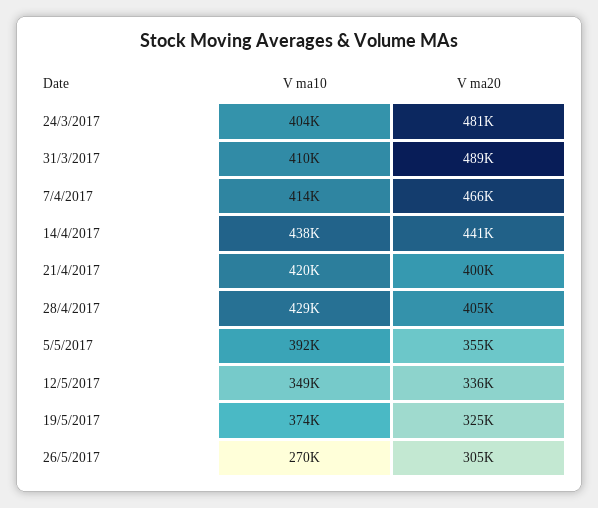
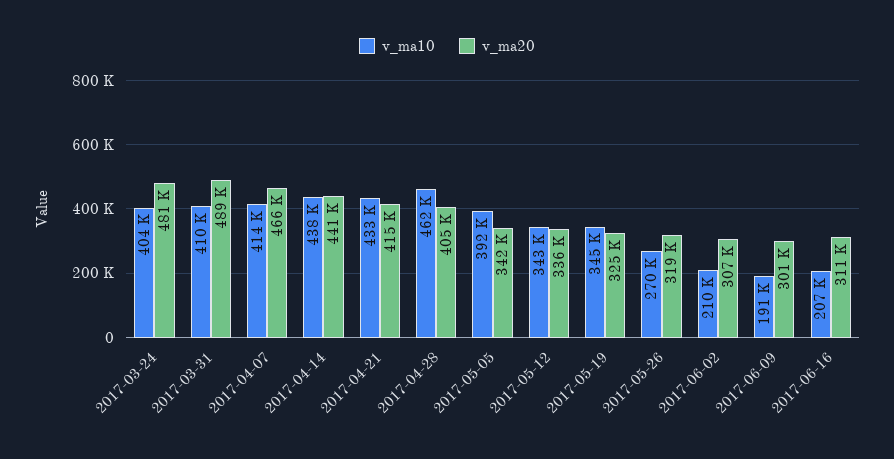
V ma10, 21/4/2017: 420000 -> 433000
V ma20, 21/4/2017: 400000 -> 415000
V ma10, 28/4/2017: 429000 -> 462000
V ma20, 5/5/2017: 355000 -> 342000
V ma10, 12/5/2017: 349000 -> 343000
V ma10, 19/5/2017: 374000 -> 345000
V ma20, 26/5/2017: 305000 -> 319000
V ma10, 2017-06-02: none -> 210000
V ma20, 2017-06-02: none -> 307000
V ma10, 2017-06-09: none -> 191000
V ma20, 2017-06-09: none -> 301000
V ma10, 2017-06-16: none -> 207000
V ma20, 2017-06-16: none -> 311000

